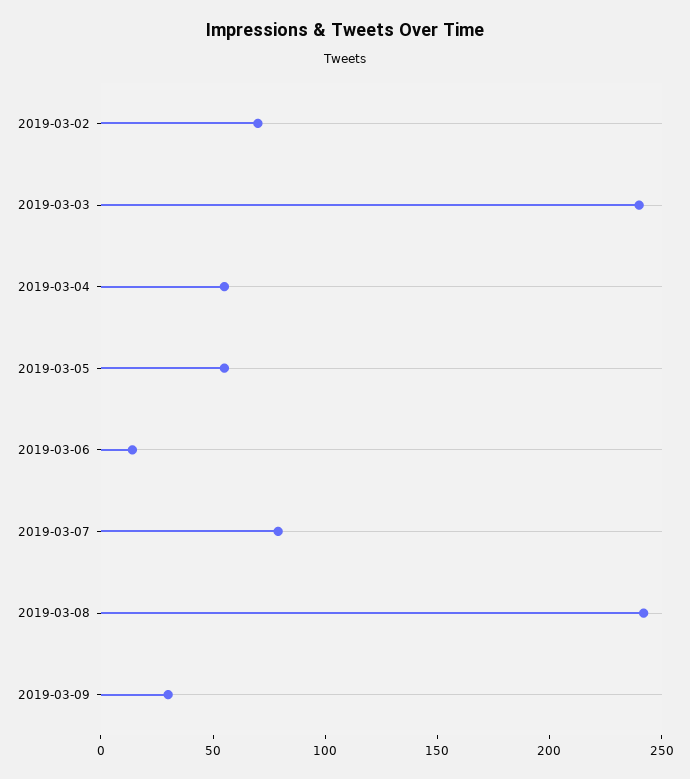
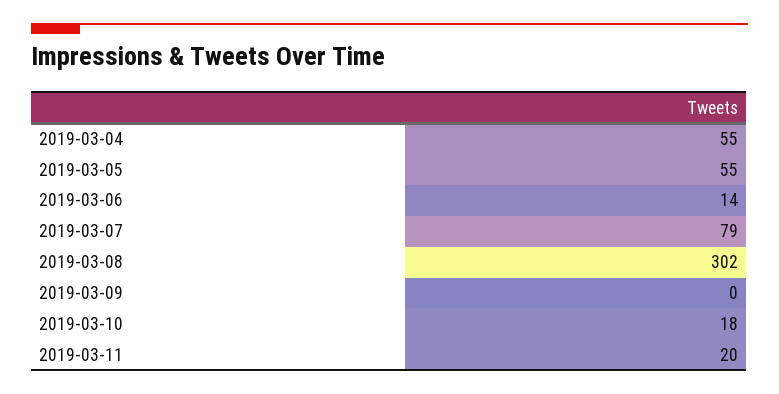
2019-03-02: 70 -> none
2019-03-03: 240 -> none
2019-03-08: 240 -> 302
2019-03-09: 30 -> 0
2019-03-10: none -> 18
2019-03-11: none -> 20

